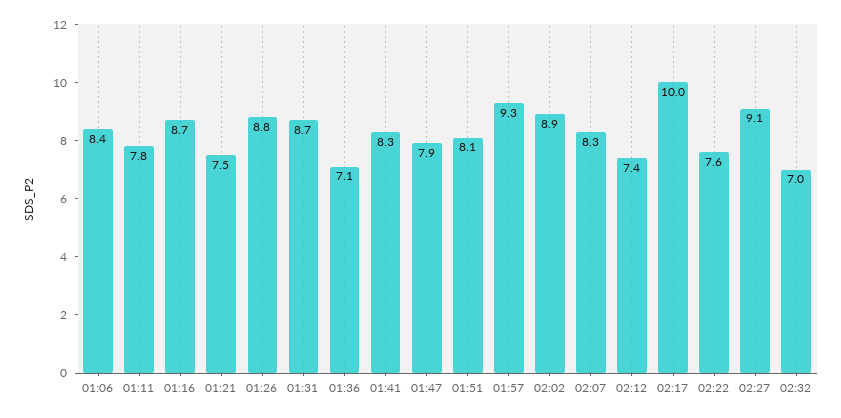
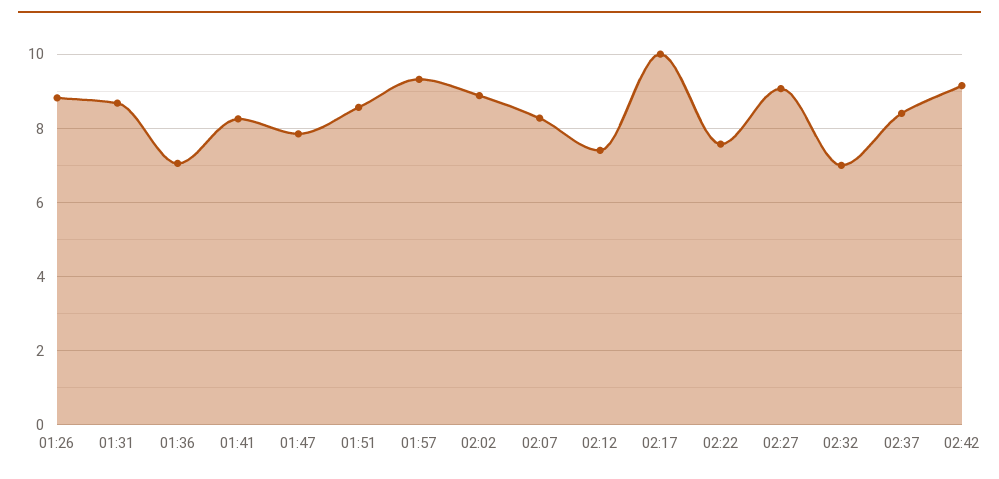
01:06: 8.4 -> none
01:11: 7.8 -> none
01:16: 8.7 -> none
01:21: 7.5 -> none
01:51: 8.1 -> 8.6
02:37: none -> 8.4
02:42: none -> 9.2

